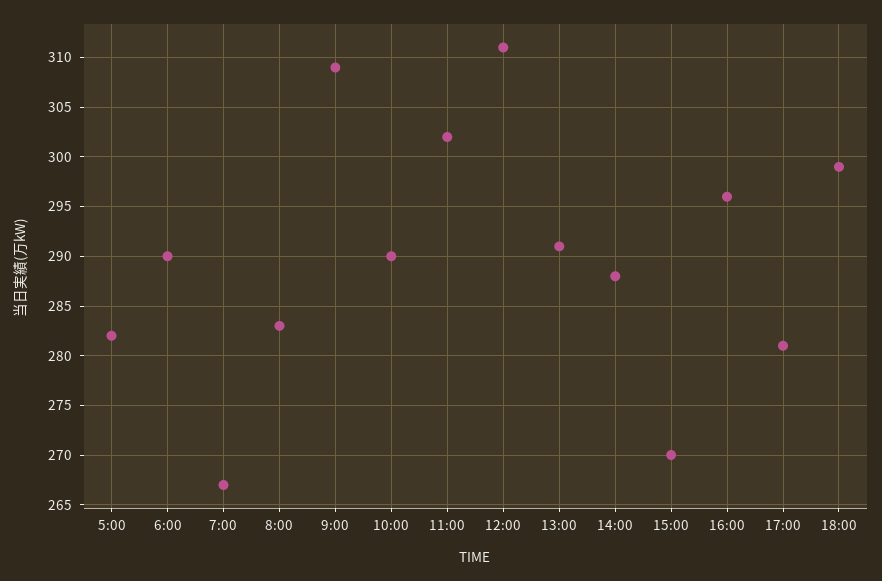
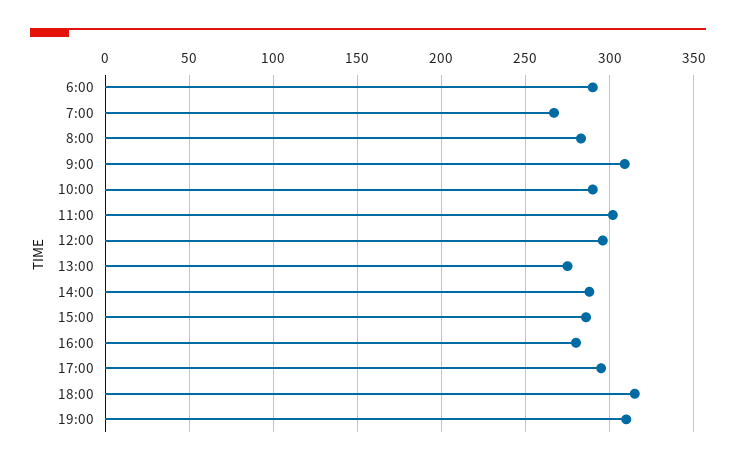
5:00: 282 -> none
12:00: 311 -> 295
13:00: 291 -> 275
15:00: 270 -> 285
16:00: 296 -> 280
17:00: 281 -> 295
18:00: 299 -> 315
19:00: none -> 310

